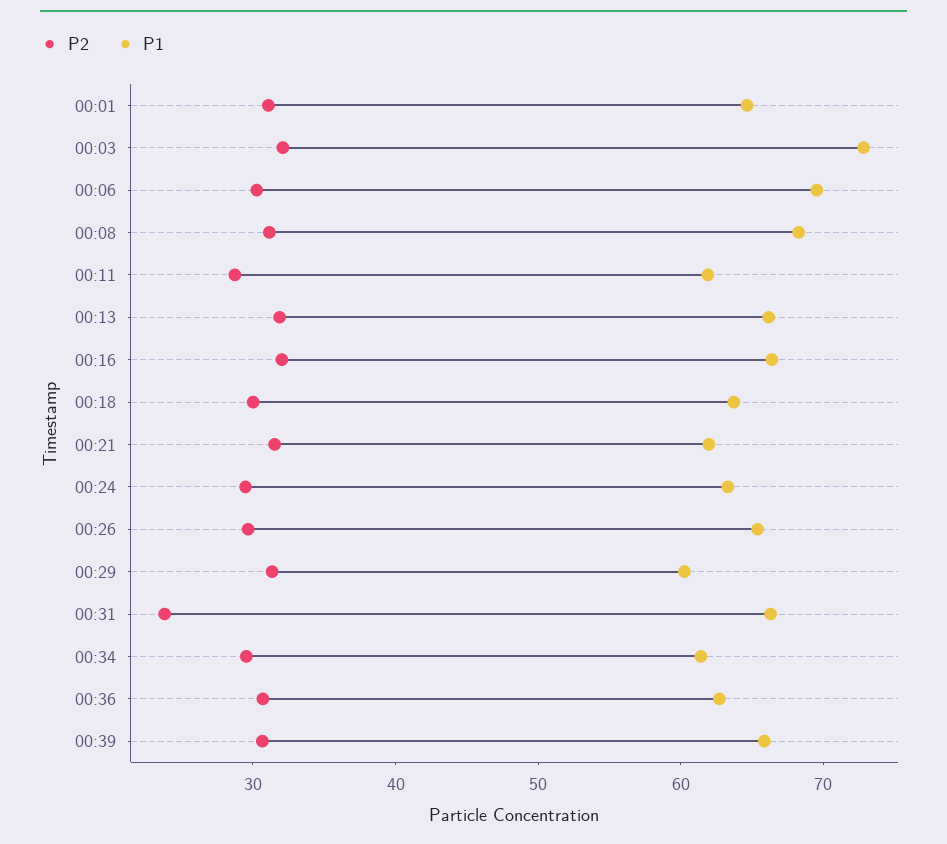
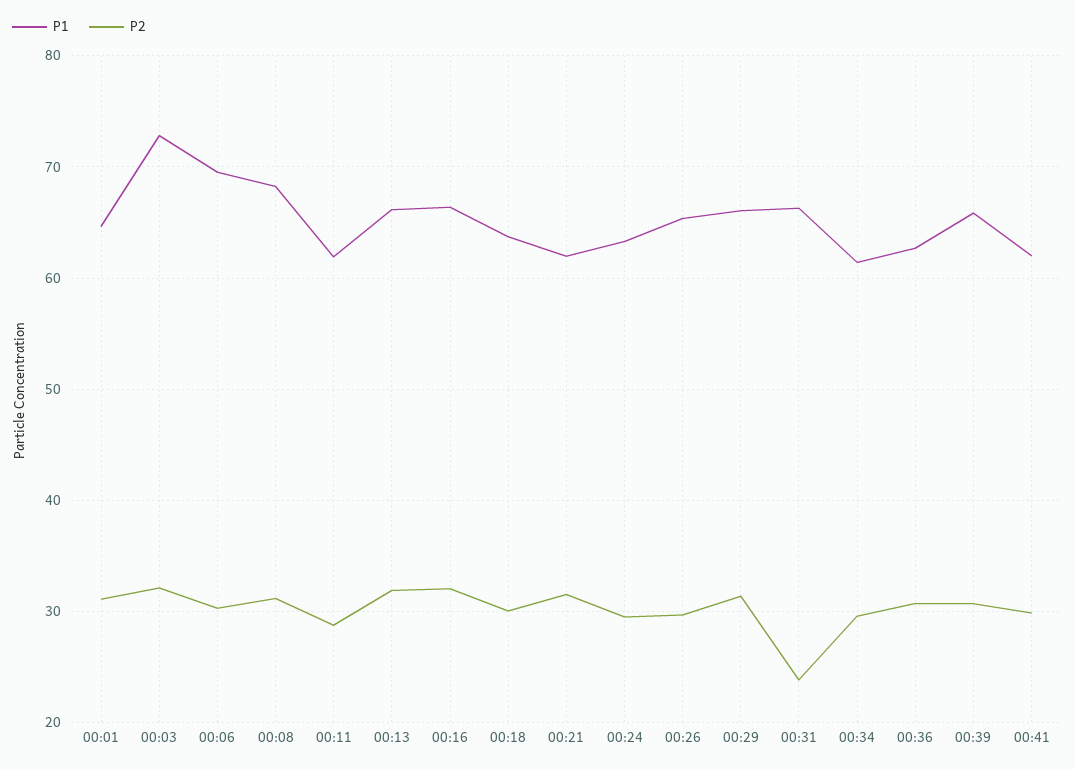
P1, 00:29: 60 -> 66
P1, 00:41: none -> 62
P2, 00:41: none -> 30

